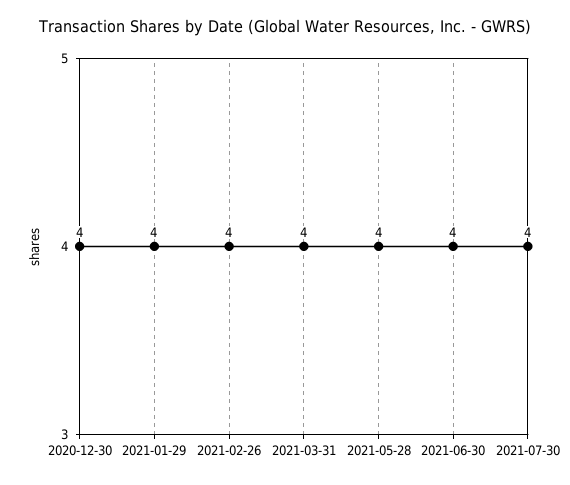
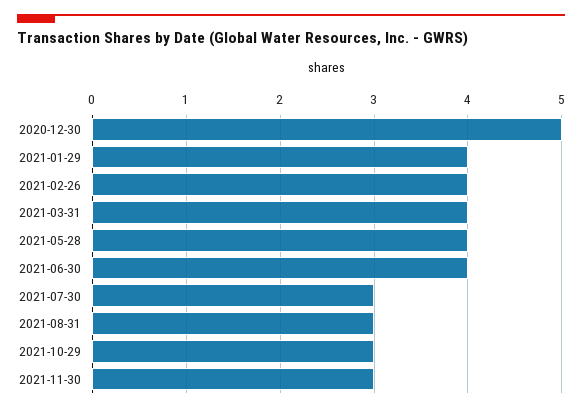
2020-12-30: 4 -> 5
2021-07-30: 4 -> 3
2021-08-31: none -> 3
2021-10-29: none -> 3
2021-11-30: none -> 3

